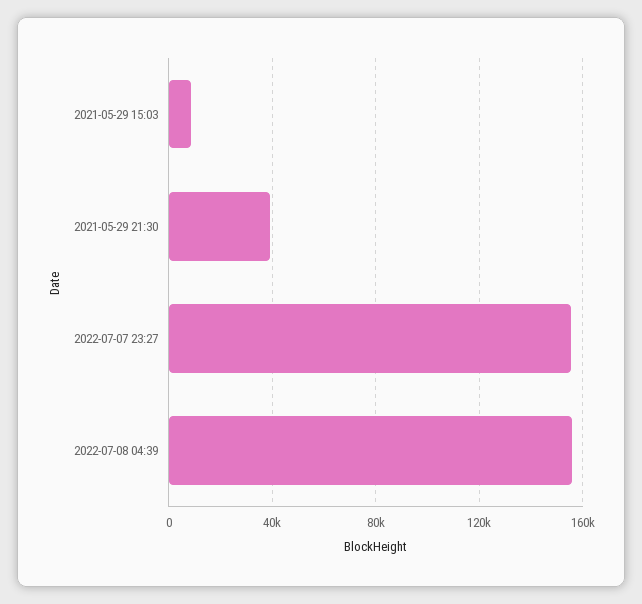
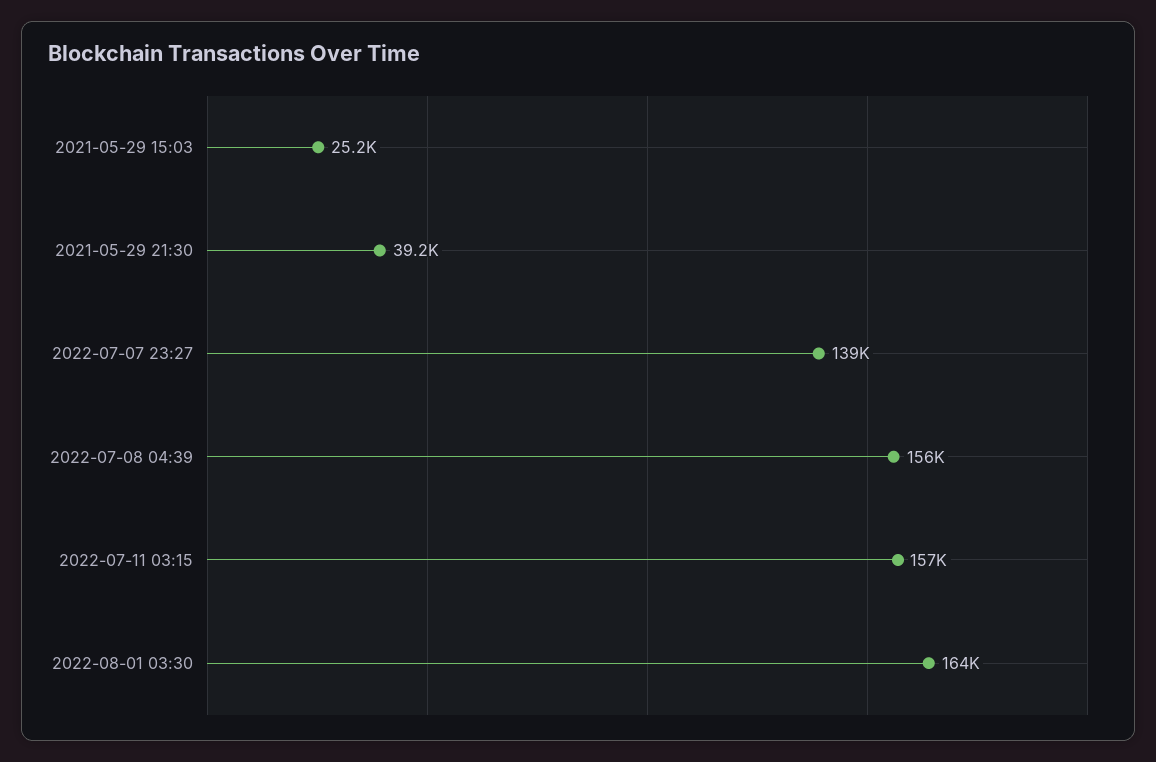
2021-05-29 15:03: 10000 -> 25200
2022-07-07 23:27: 155000 -> 139000
2022-07-11 03:15: none -> 157000
2022-08-01 03:30: none -> 164000

